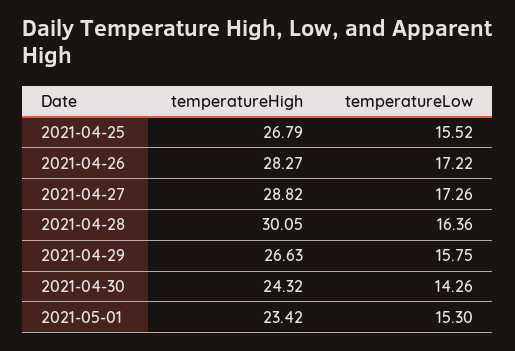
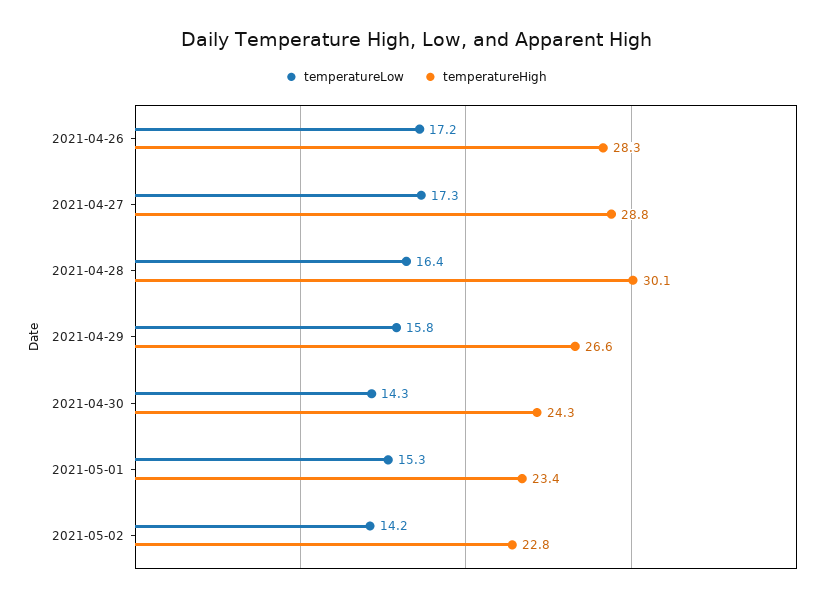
temperatureHigh, 2021-04-25: 26.79 -> none
temperatureLow, 2021-04-25: 15.52 -> none
temperatureLow, 2021-05-02: none -> 14.2
temperatureHigh, 2021-05-02: none -> 22.8

